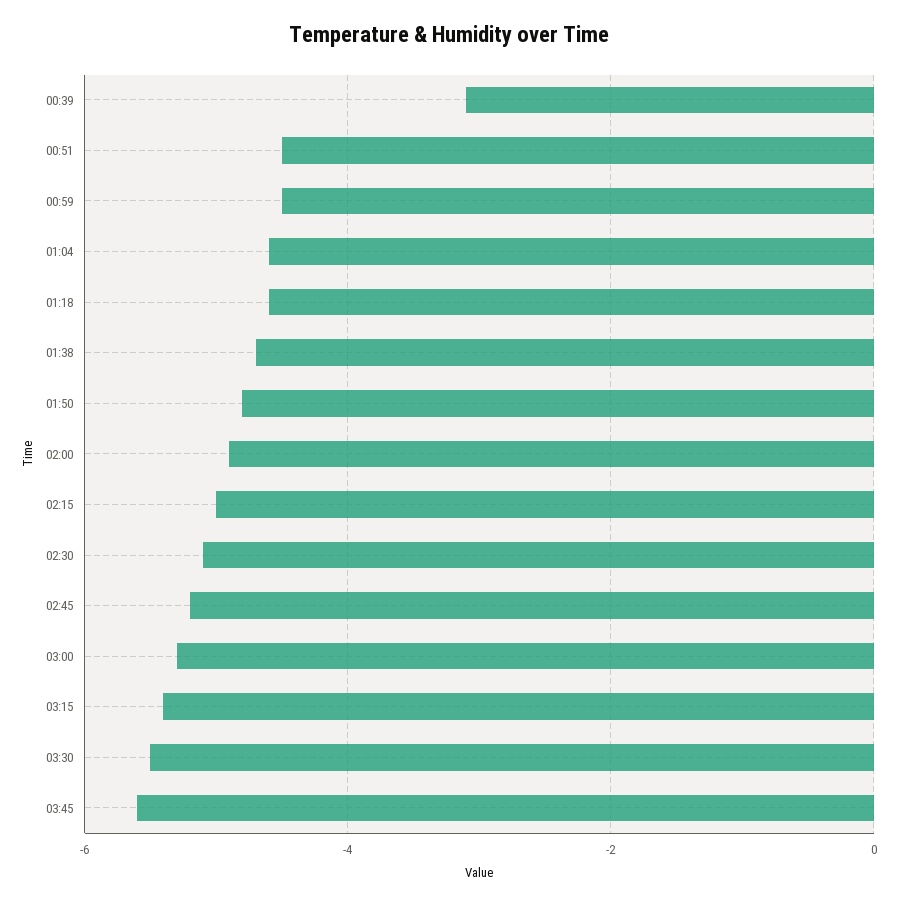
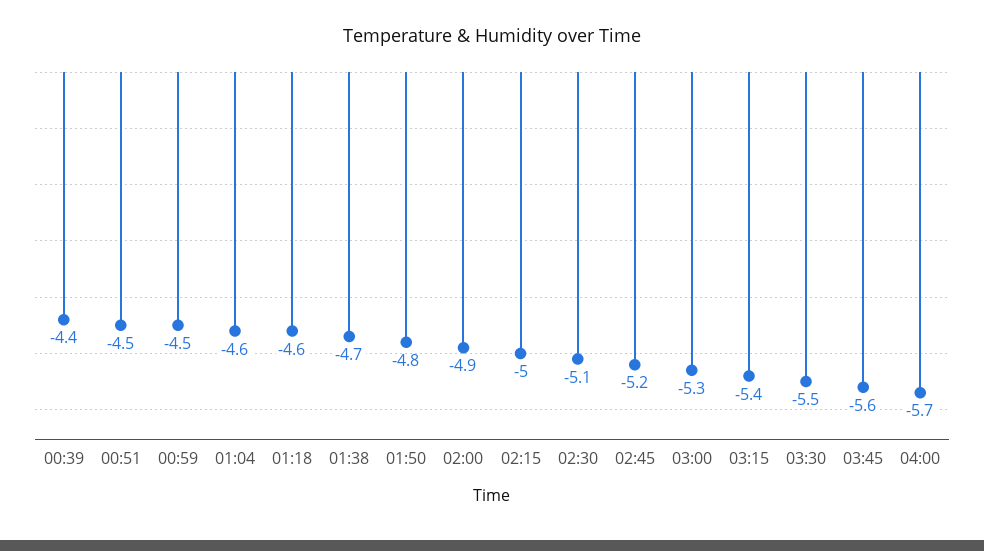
00:39: -3 -> -4.4
04:00: none -> -5.7

